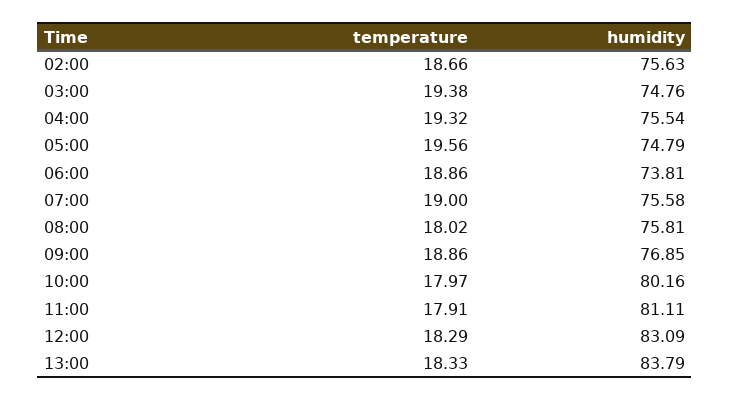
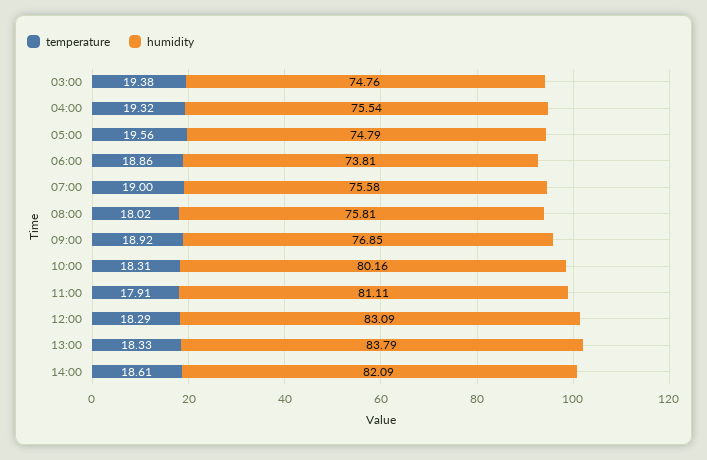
temperature, 02:00: 18.66 -> none
humidity, 02:00: 75.63 -> none
temperature, 09:00: 18.86 -> 18.92
temperature, 10:00: 17.97 -> 18.31
temperature, 14:00: none -> 18.61
humidity, 14:00: none -> 82.09

